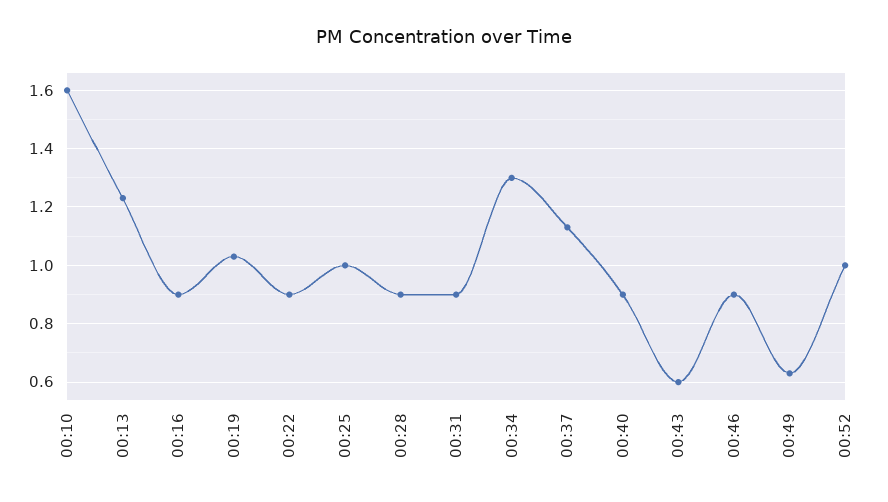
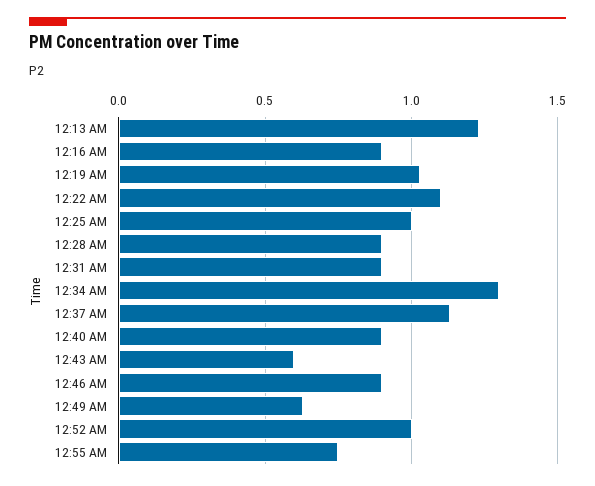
00:10: 1.6 -> none
00:22: 0.9 -> 1.1
12:55 AM: none -> 0.75

